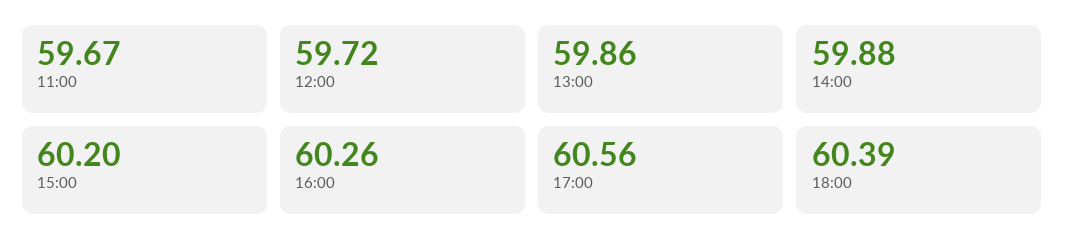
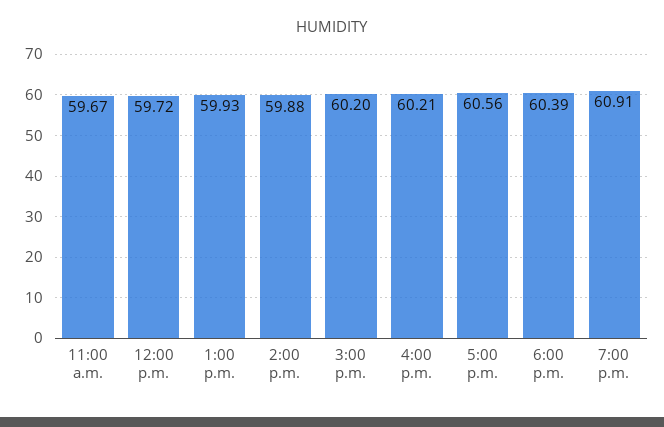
13:00: 59.86 -> 59.93
16:00: 60.26 -> 60.21
7:00 p.m.: none -> 60.91

